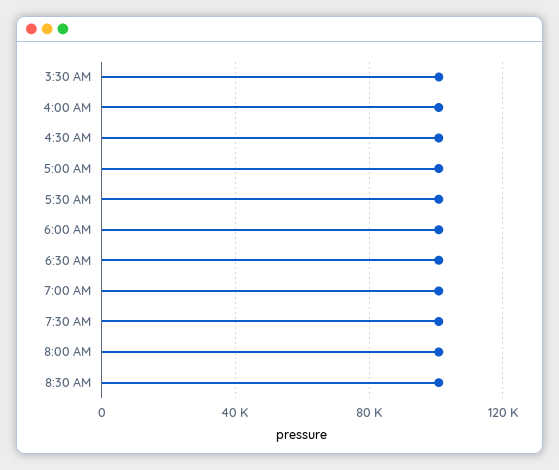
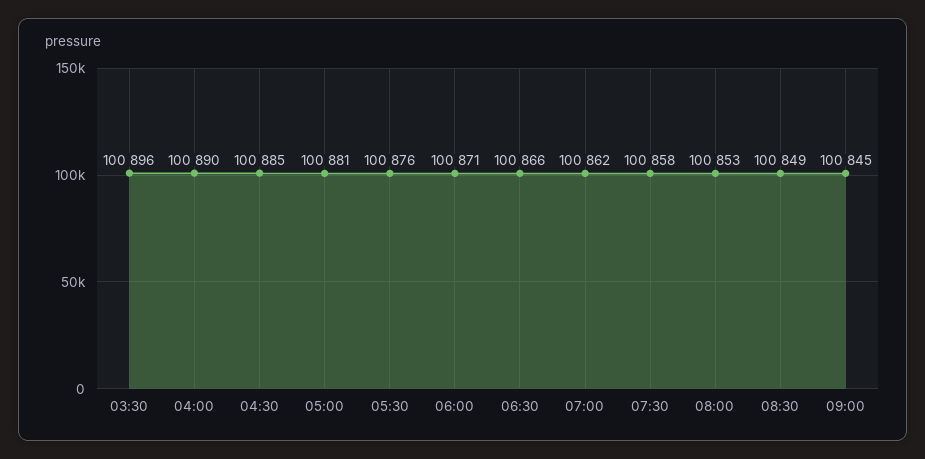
09:00: none -> 100845

